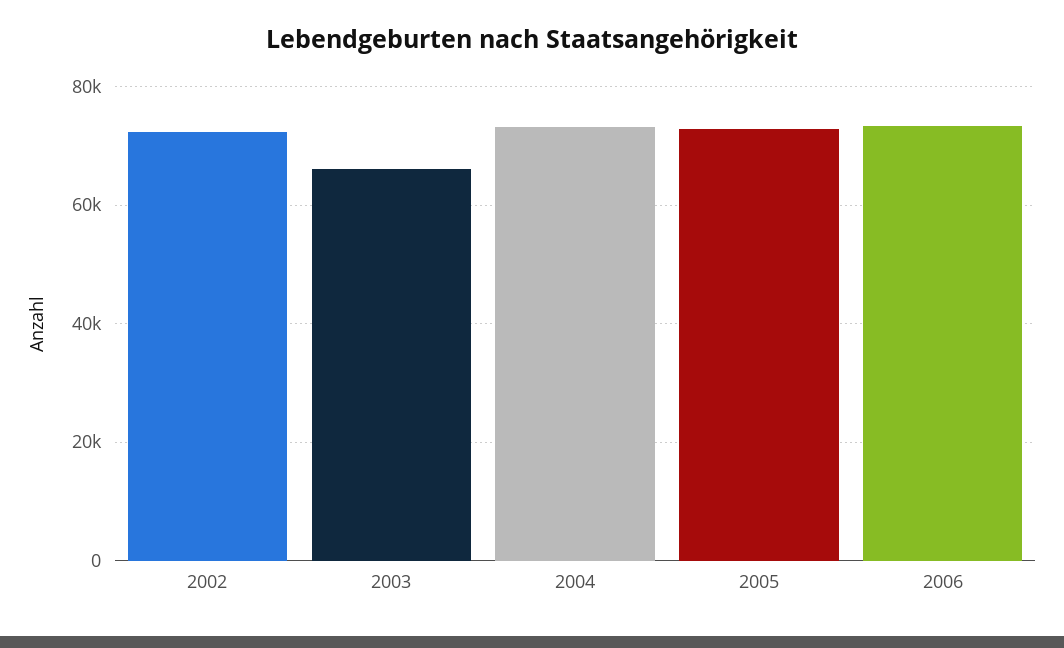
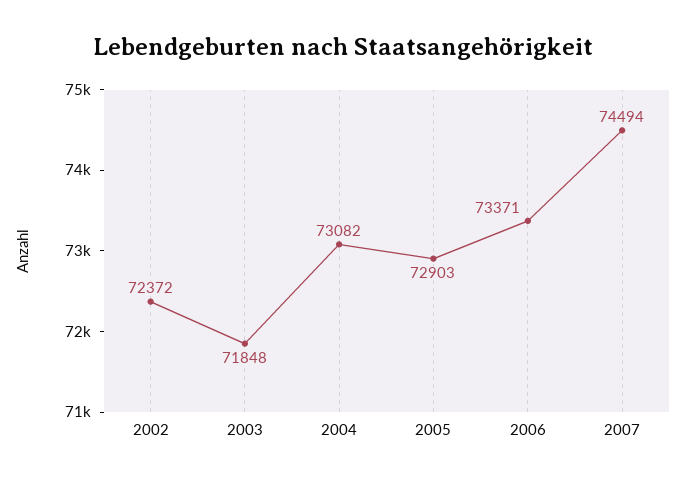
2003: 66000 -> 71848
2007: none -> 74494

